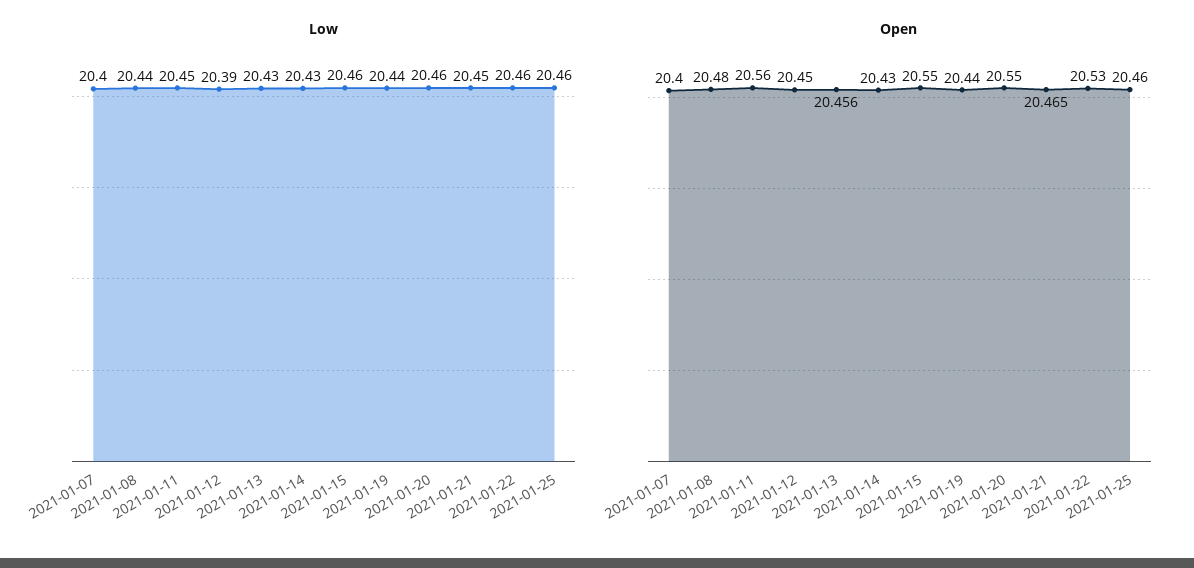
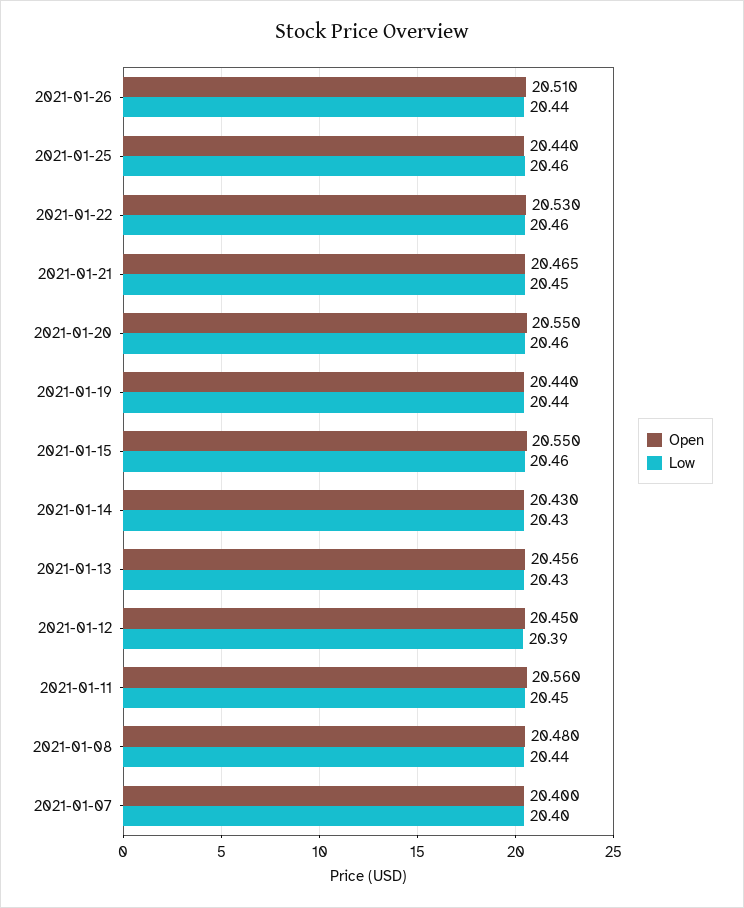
Open, 2021-01-25: 20.46 -> 20.44
Open, 2021-01-26: none -> 20.51
Low, 2021-01-26: none -> 20.44

